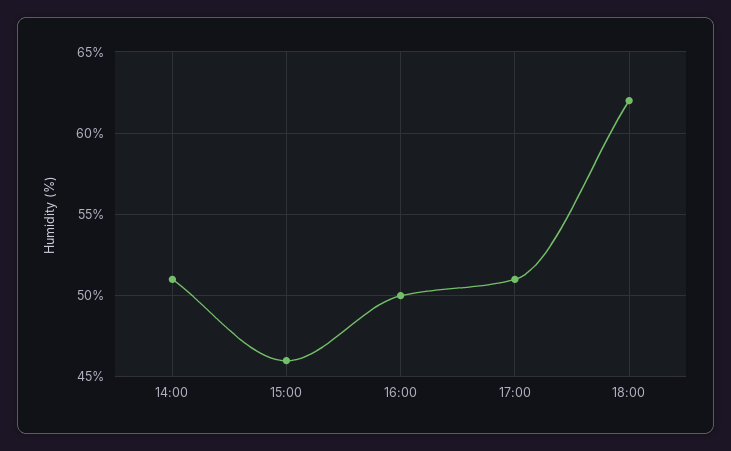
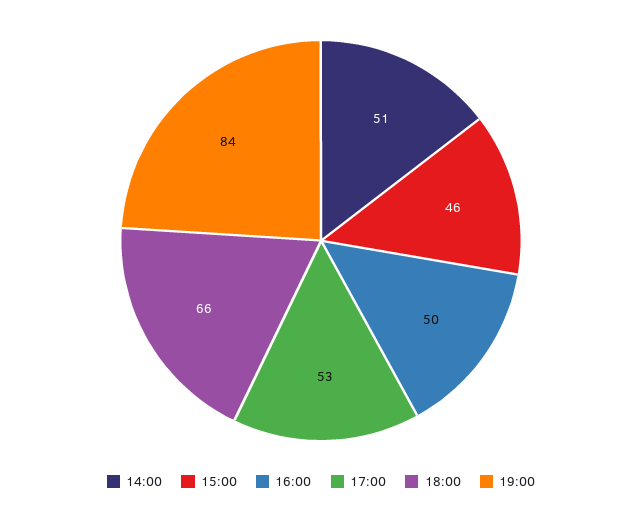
17:00: 51 -> 53
18:00: 62 -> 66
19:00: none -> 84

